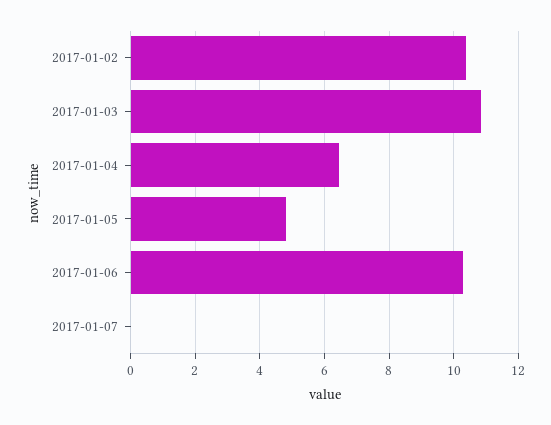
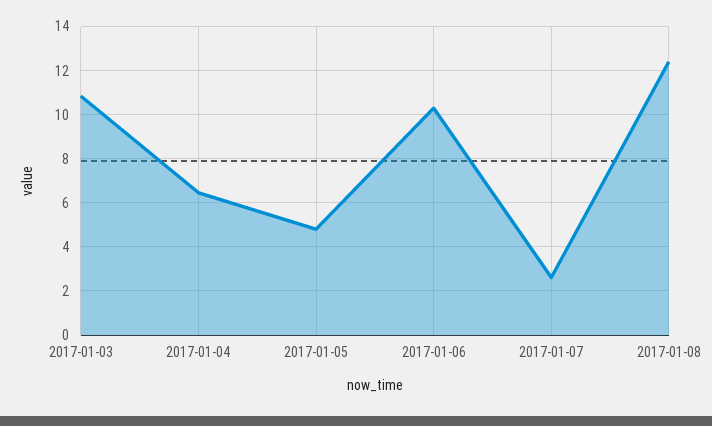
2017-01-02: 10.4 -> none
2017-01-07: 0 -> 2.5
2017-01-08: none -> 12.5

